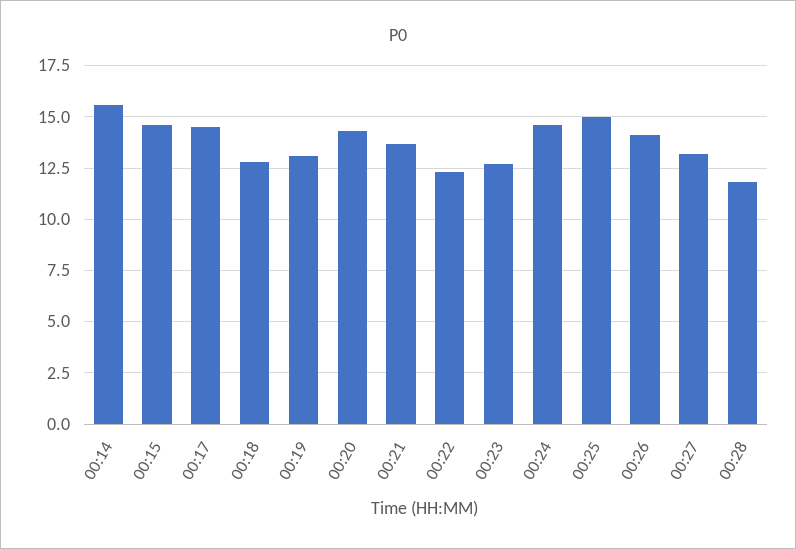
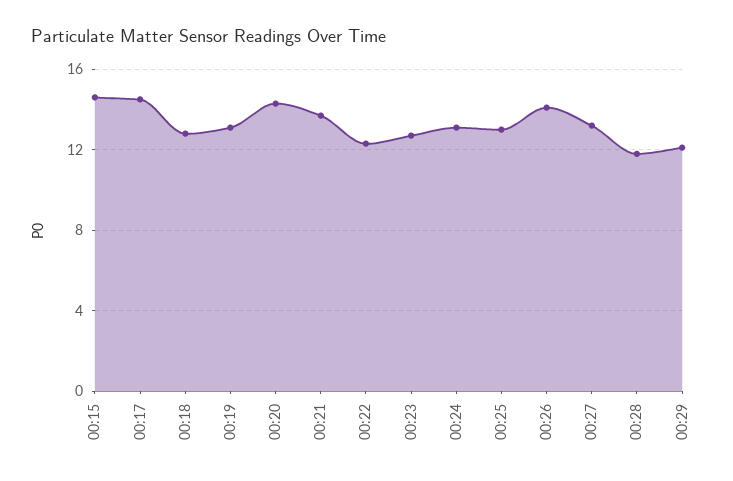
00:14: 15.5 -> none
00:24: 14.5 -> 13
00:25: 15 -> 13
00:29: none -> 12

